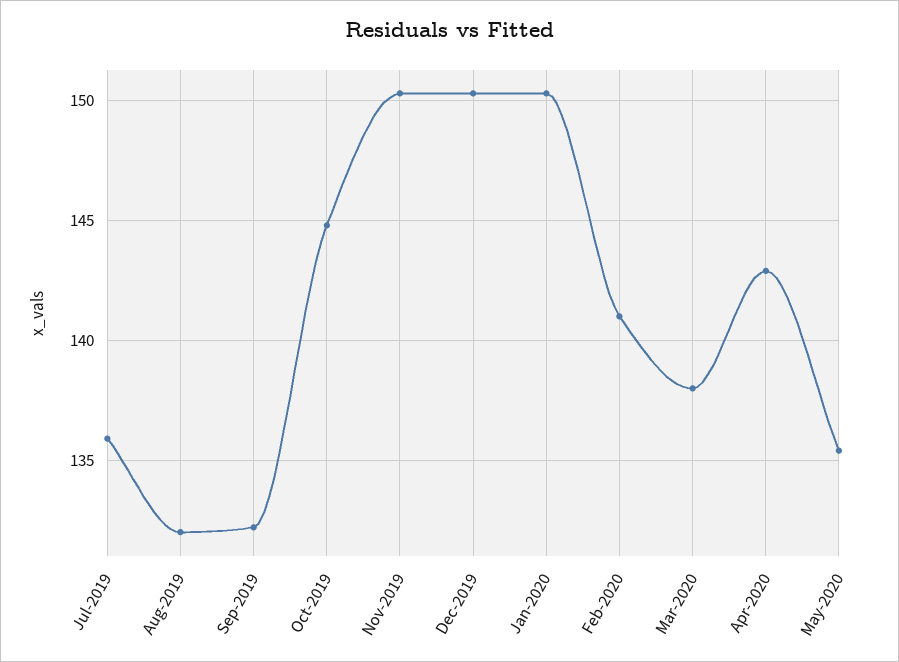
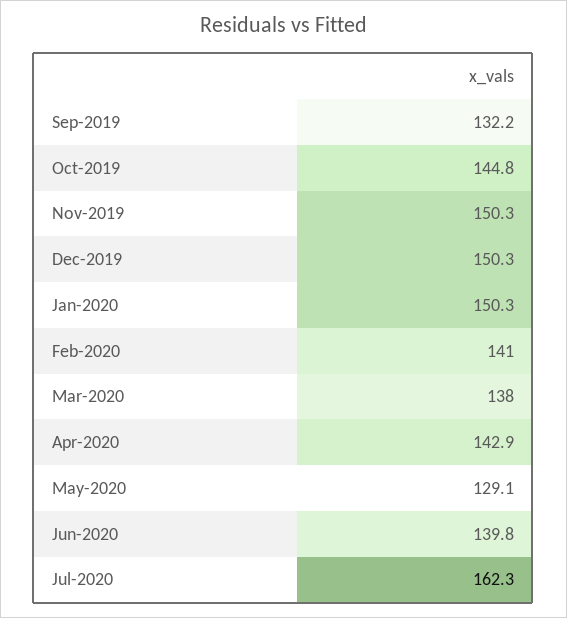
Jul-2019: 136 -> none
Aug-2019: 132 -> none
May-2020: 135.5 -> 129.1
Jun-2020: none -> 139.8
Jul-2020: none -> 162.3

